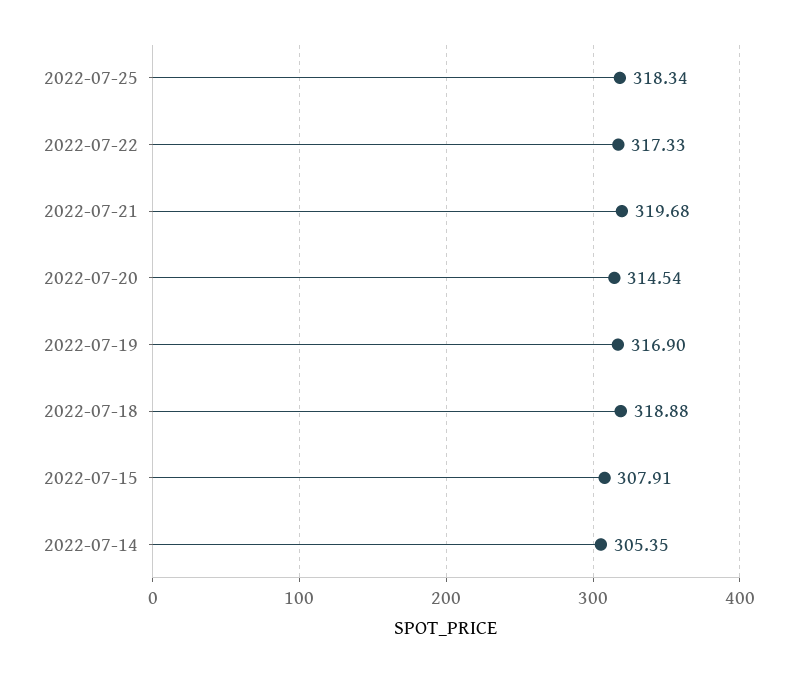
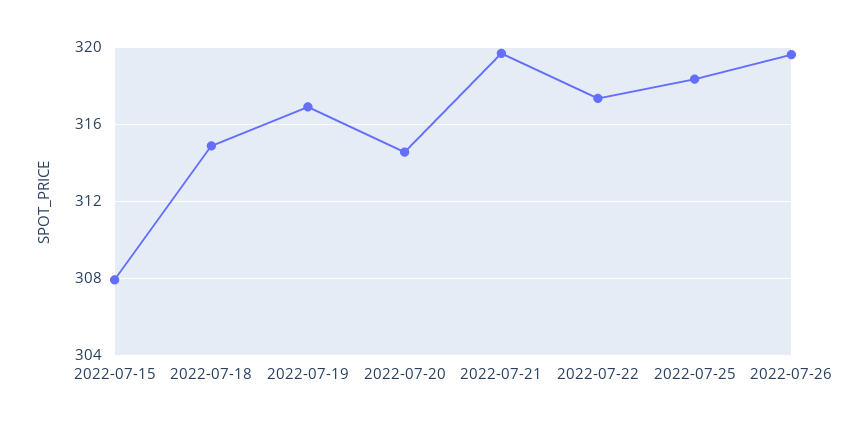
2022-07-18: 318.88 -> 315
2022-07-14: 305.35 -> none
2022-07-26: none -> 319.5

